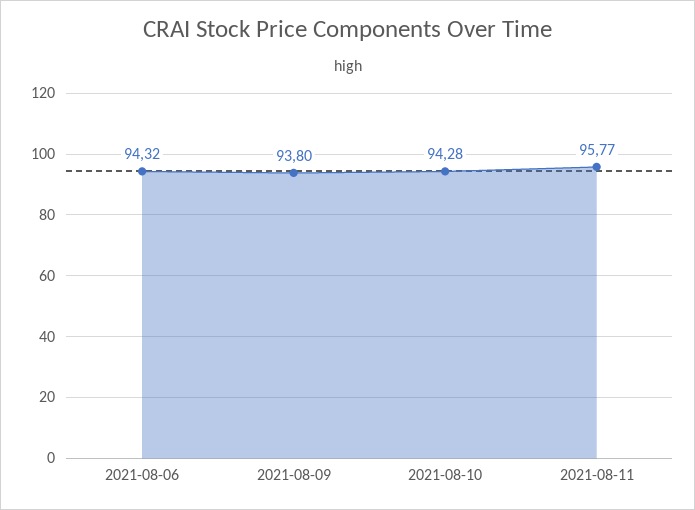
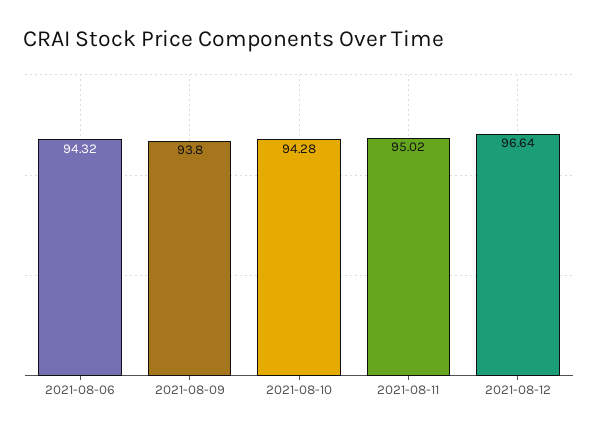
2021-08-11: 95.77 -> 95.02
2021-08-12: none -> 96.64

